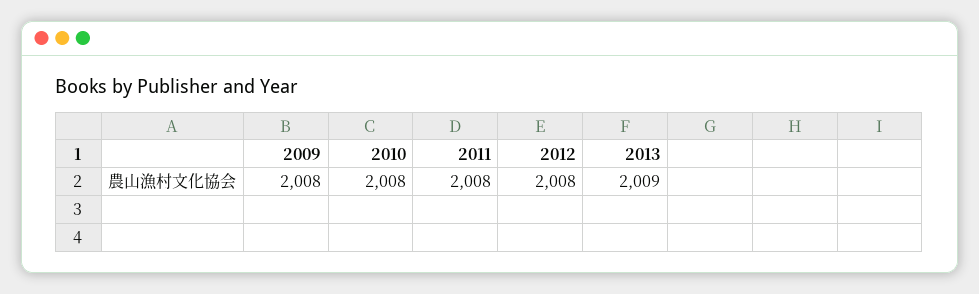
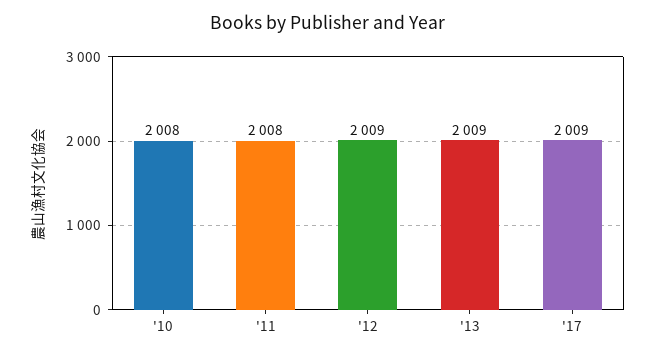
2009: 2008 -> none
2012: 2008 -> 2009
'17: none -> 2009

